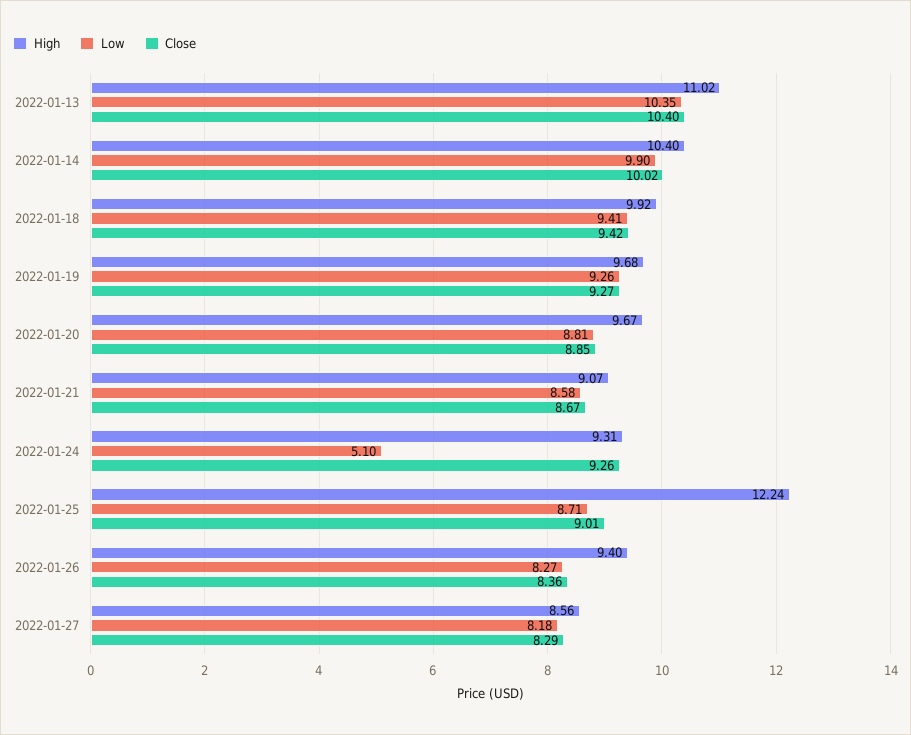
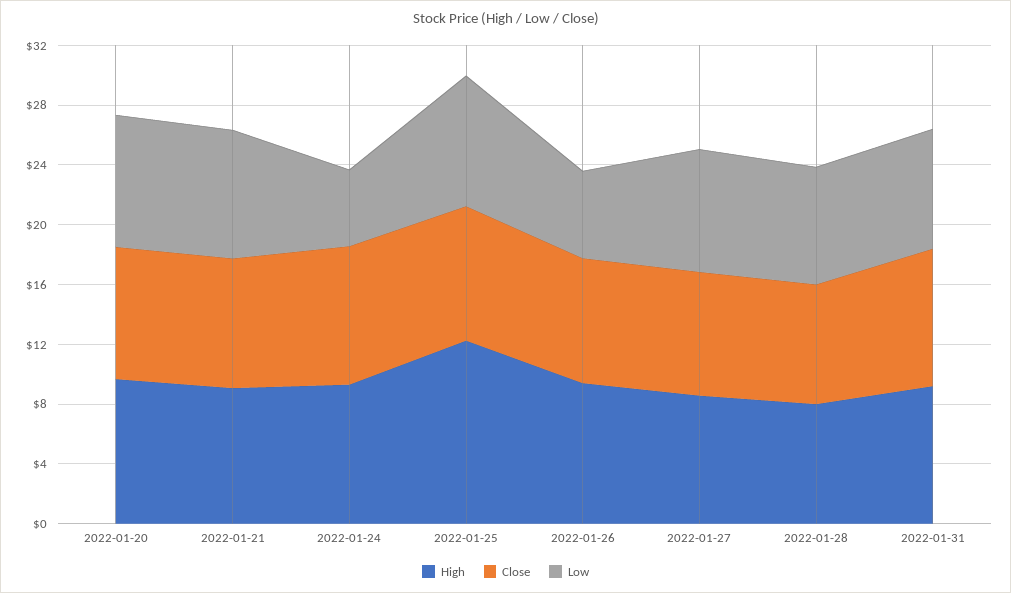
High, 2022-01-13: 11.02 -> none
Low, 2022-01-13: 10.35 -> none
Close, 2022-01-13: 10.4 -> none
High, 2022-01-14: 10.4 -> none
Low, 2022-01-14: 9.9 -> none
Close, 2022-01-14: 10.02 -> none
High, 2022-01-18: 9.92 -> none
Low, 2022-01-18: 9.41 -> none
Close, 2022-01-18: 9.42 -> none
High, 2022-01-19: 9.68 -> none
Low, 2022-01-19: 9.26 -> none
Close, 2022-01-19: 9.27 -> none
Low, 2022-01-26: 8.27 -> 6
High, 2022-01-28: none -> 8
Close, 2022-01-28: none -> 8
Low, 2022-01-28: none -> 8
High, 2022-01-31: none -> 9
Close, 2022-01-31: none -> 9
Low, 2022-01-31: none -> 8

